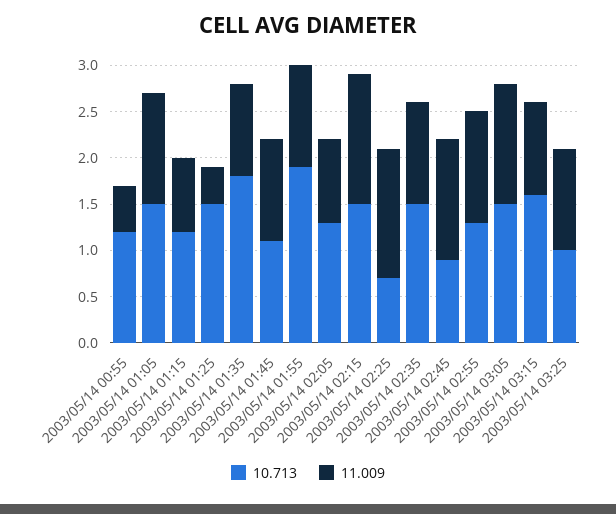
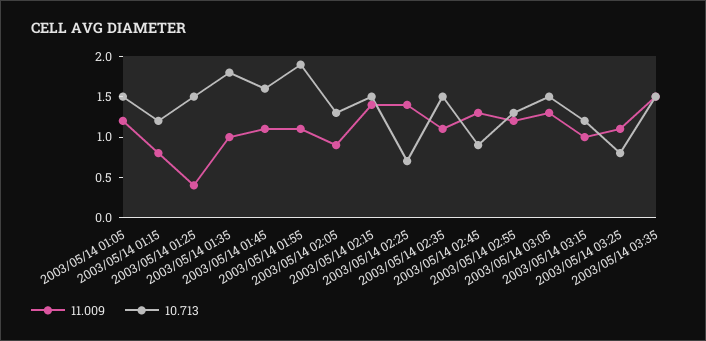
10.713, 2003/05/14 00:55: 1.2 -> none
11.009, 2003/05/14 00:55: 0.5 -> none
10.713, 2003/05/14 01:45: 1.1 -> 1.6
10.713, 2003/05/14 03:15: 1.6 -> 1.2
10.713, 2003/05/14 03:25: 1 -> 0.8
11.009, 2003/05/14 03:35: none -> 1.5
10.713, 2003/05/14 03:35: none -> 1.5

